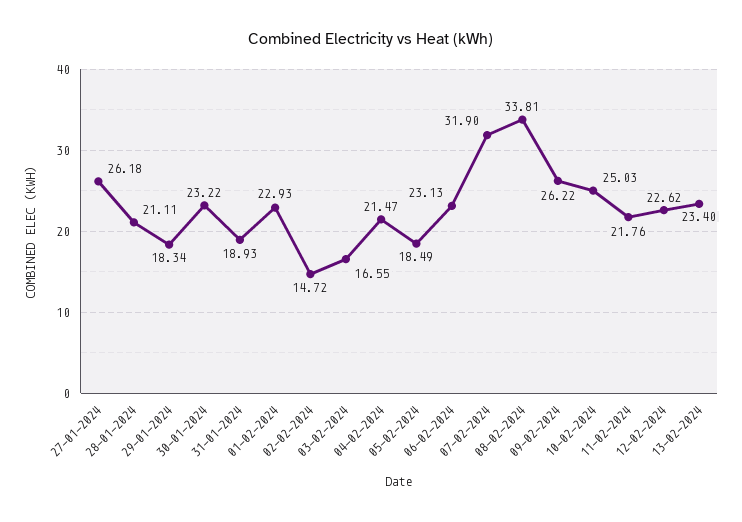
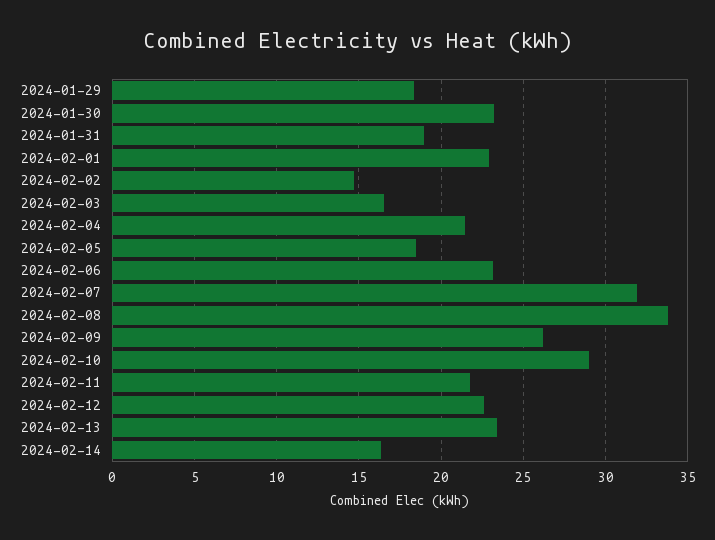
27-01-2024: 26.18 -> none
28-01-2024: 21.11 -> none
10-02-2024: 25.03 -> 29
2024-02-14: none -> 16.5

